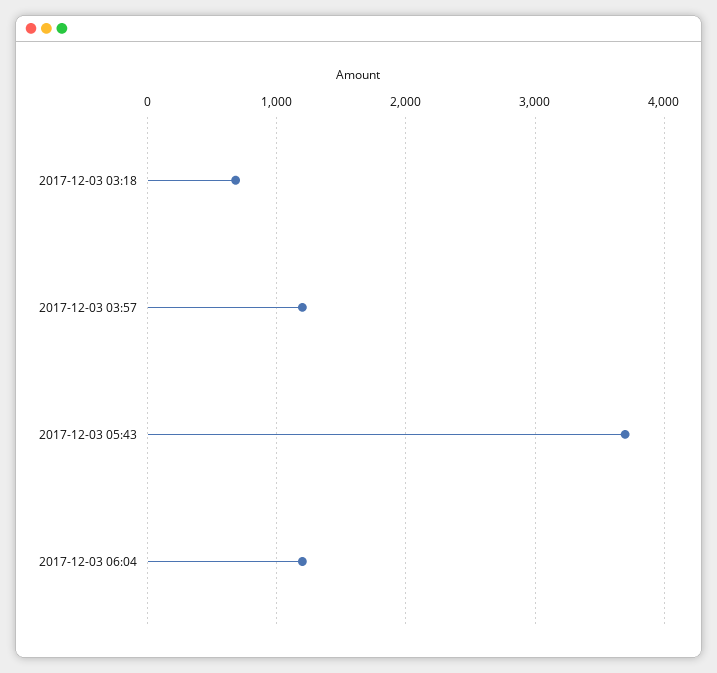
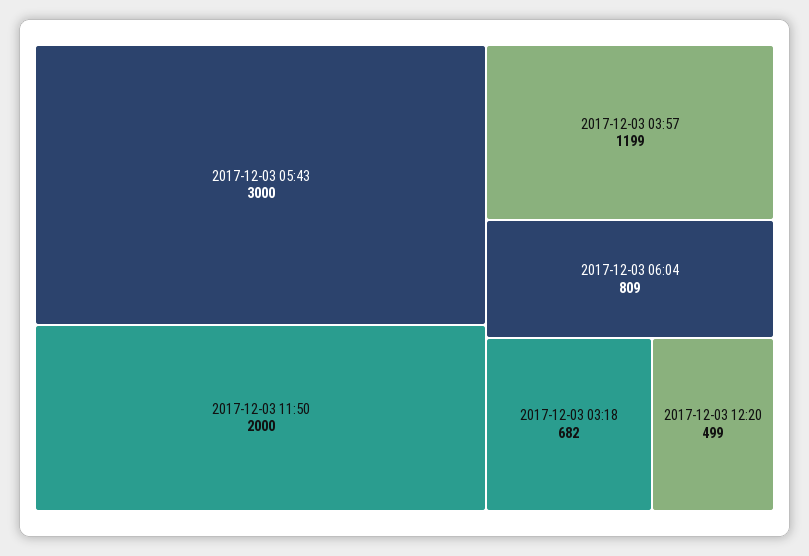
2017-12-03 05:43: 3700 -> 3000
2017-12-03 06:04: 1200 -> 809
2017-12-03 11:50: none -> 2000
2017-12-03 12:20: none -> 499

